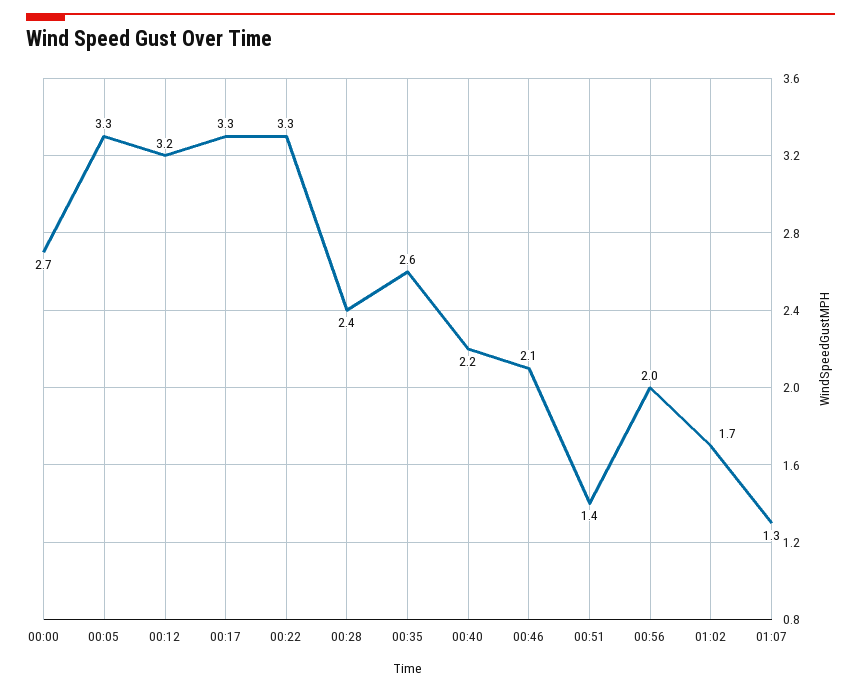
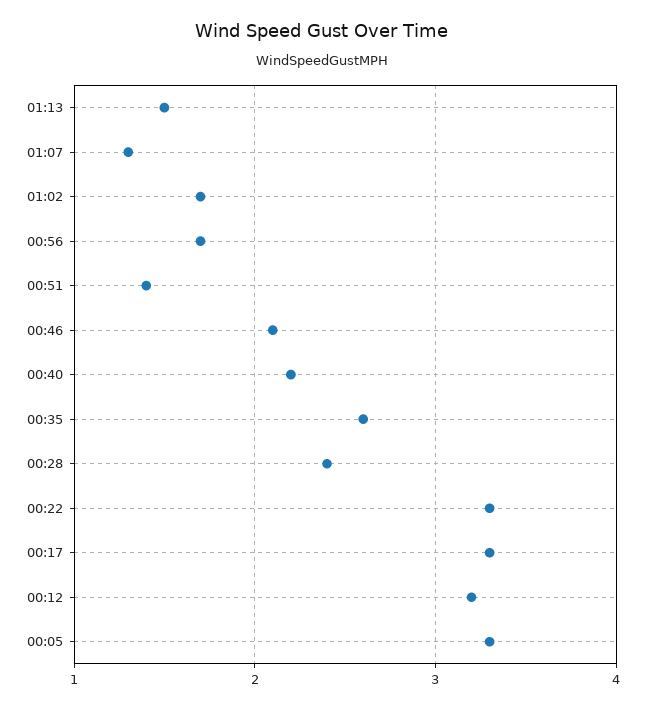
00:00: 2.7 -> none
00:56: 2 -> 1.7
01:13: none -> 1.5

